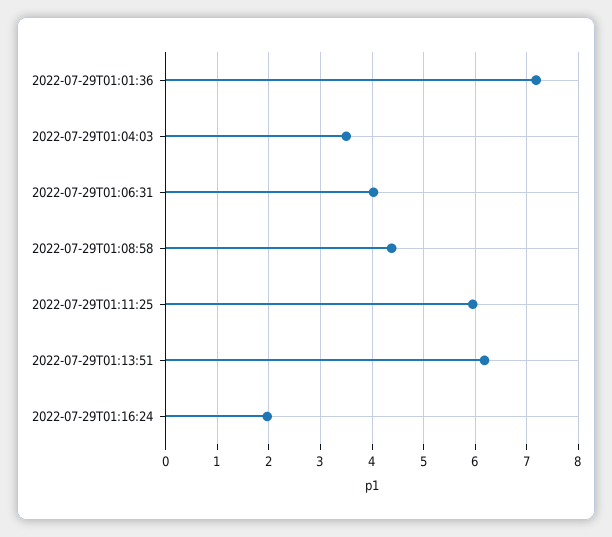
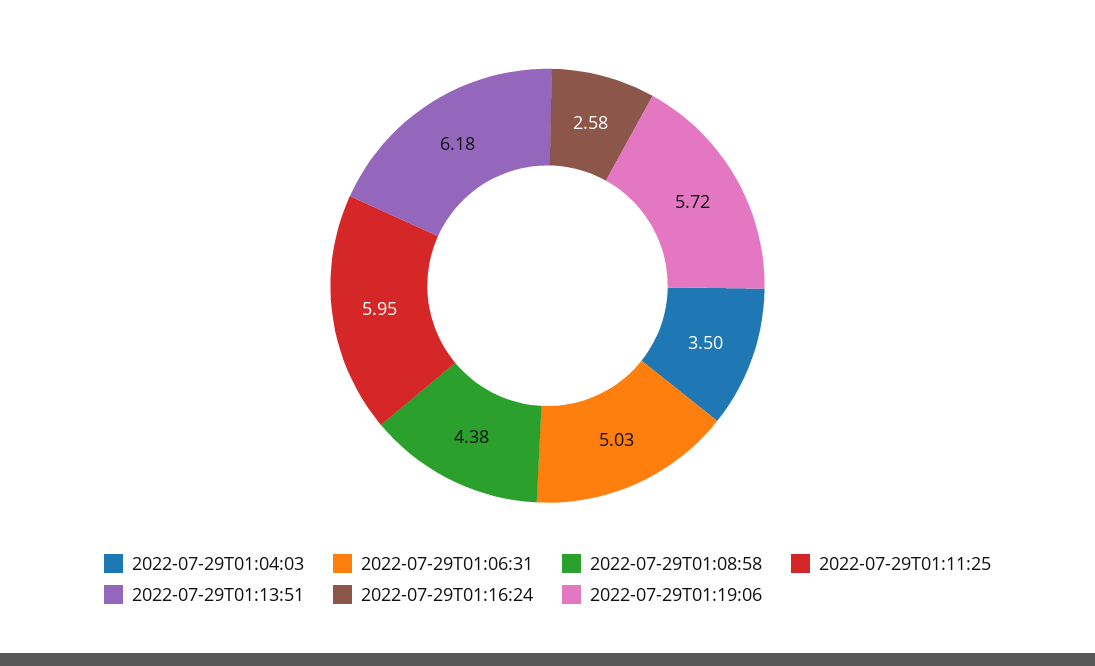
2022-07-29T01:01:36: 7.2 -> none
2022-07-29T01:06:31: 4 -> 5.03
2022-07-29T01:16:24: 2 -> 2.58
2022-07-29T01:19:06: none -> 5.72

